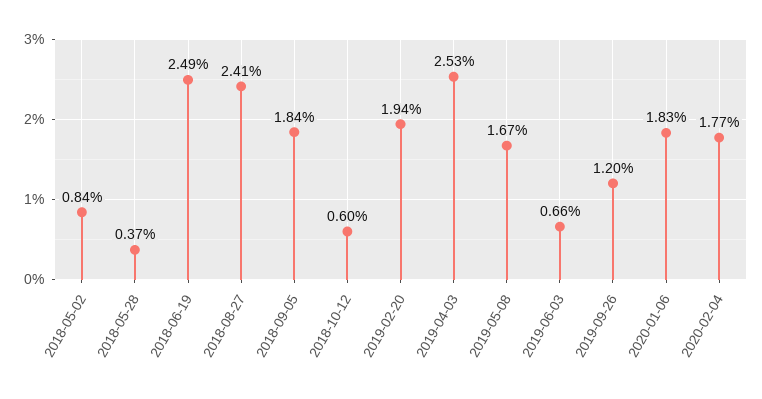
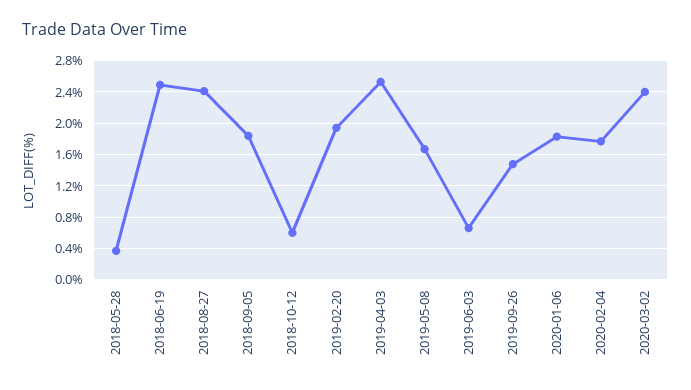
2018-05-02: 0.84 -> none
2019-09-26: 1.2 -> 1.5
2020-03-02: none -> 2.4

